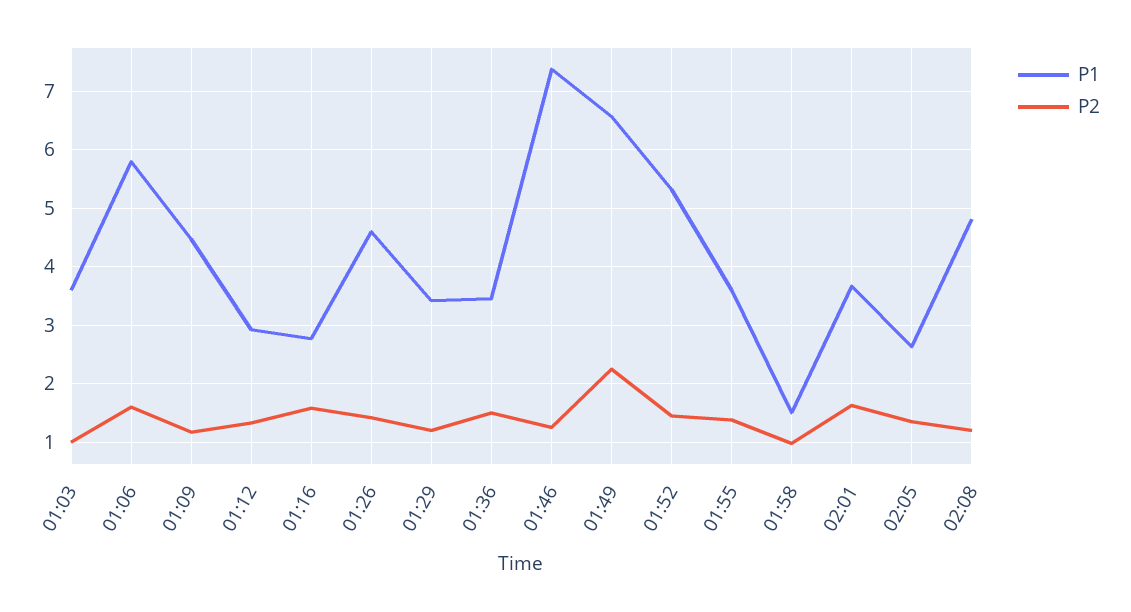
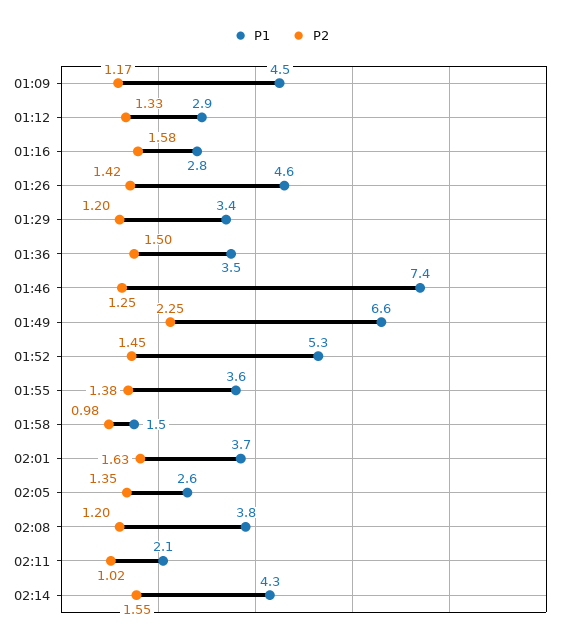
P1, 01:03: 3.6 -> none
P2, 01:03: 1 -> none
P1, 01:06: 5.8 -> none
P2, 01:06: 1.6 -> none
P1, 02:08: 4.8 -> 3.8
P1, 02:11: none -> 2.1
P2, 02:11: none -> 1.02
P1, 02:14: none -> 4.3
P2, 02:14: none -> 1.55

